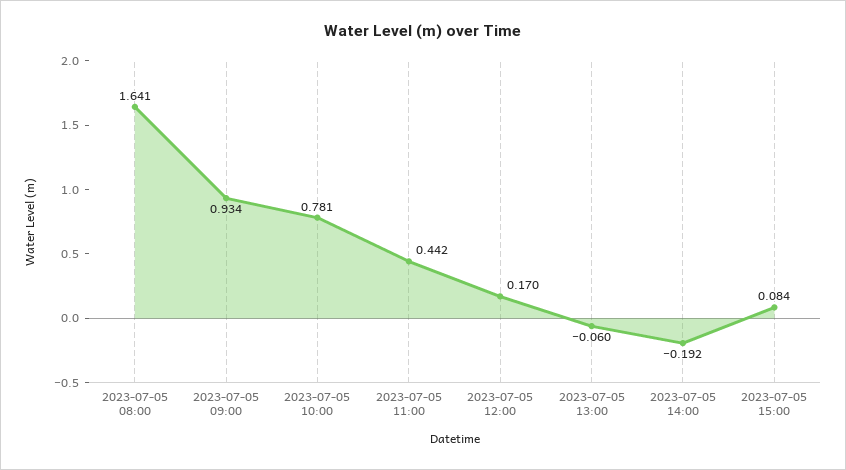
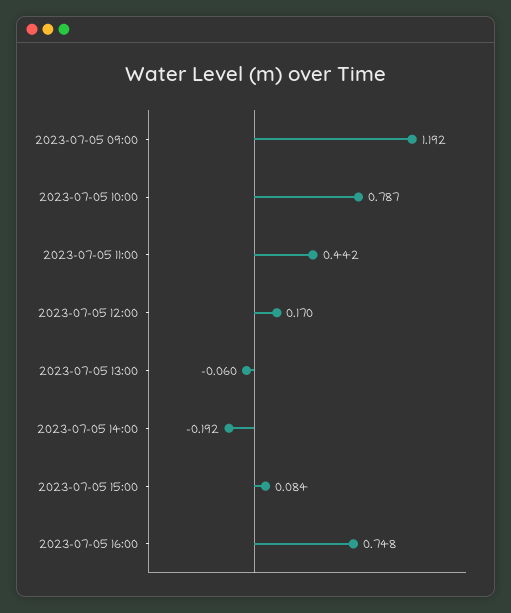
2023-07-05 08:00: 1.641 -> none
2023-07-05 09:00: 0.934 -> 1.192
2023-07-05 10:00: 0.781 -> 0.787
2023-07-05 16:00: none -> 0.748

